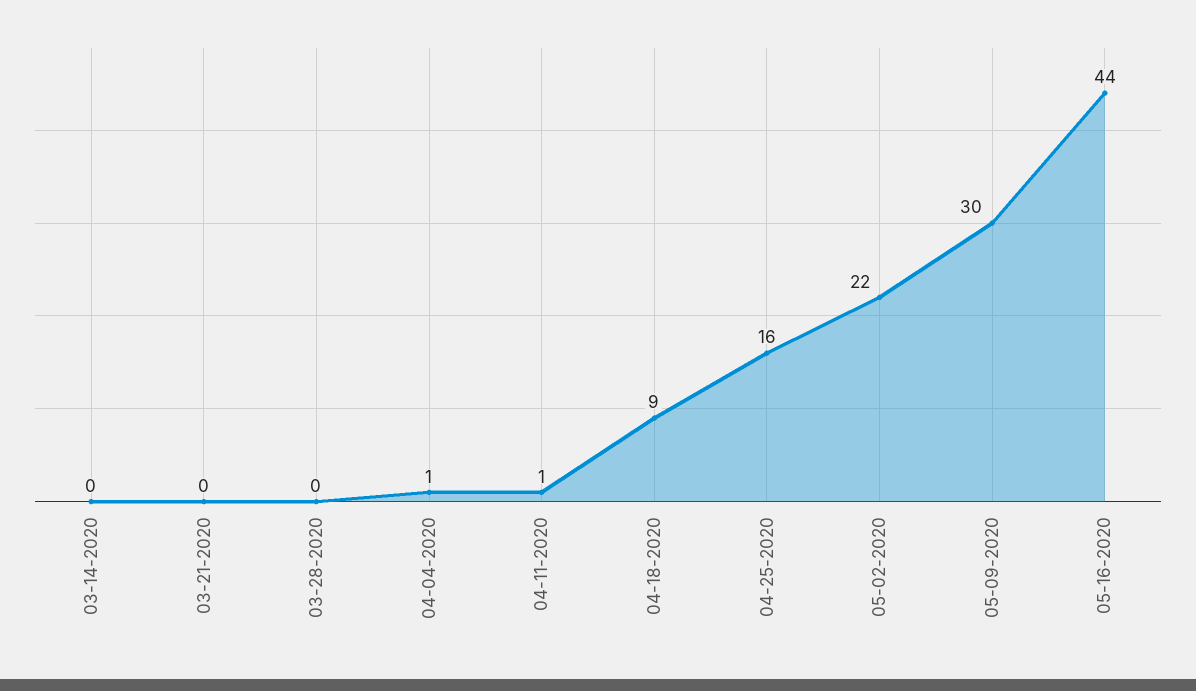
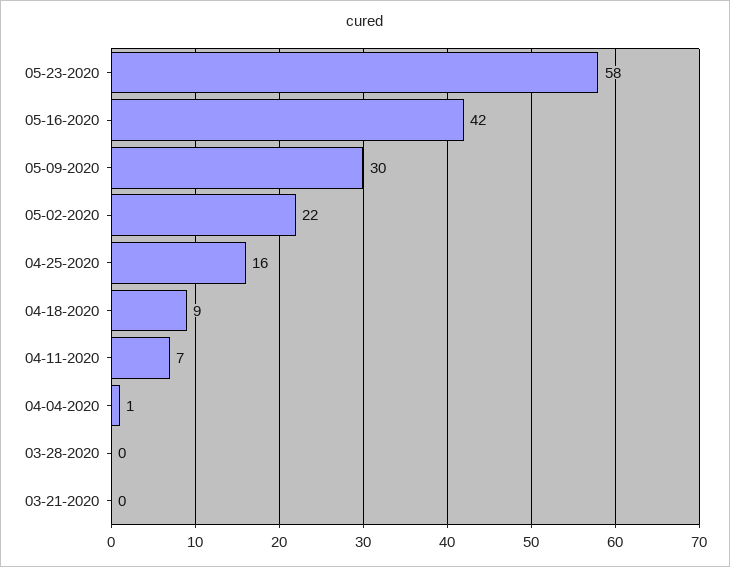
03-14-2020: 0 -> none
04-11-2020: 1 -> 7
05-16-2020: 44 -> 42
05-23-2020: none -> 58

